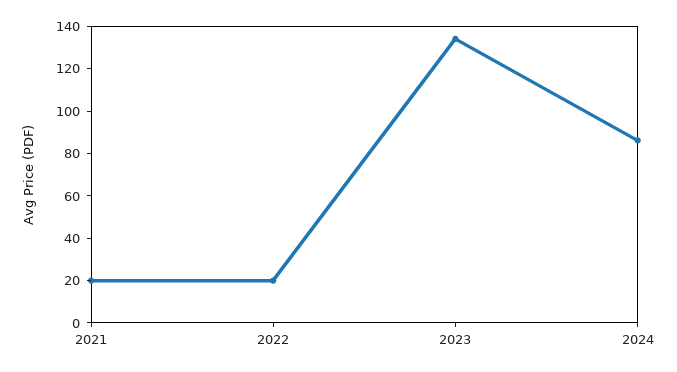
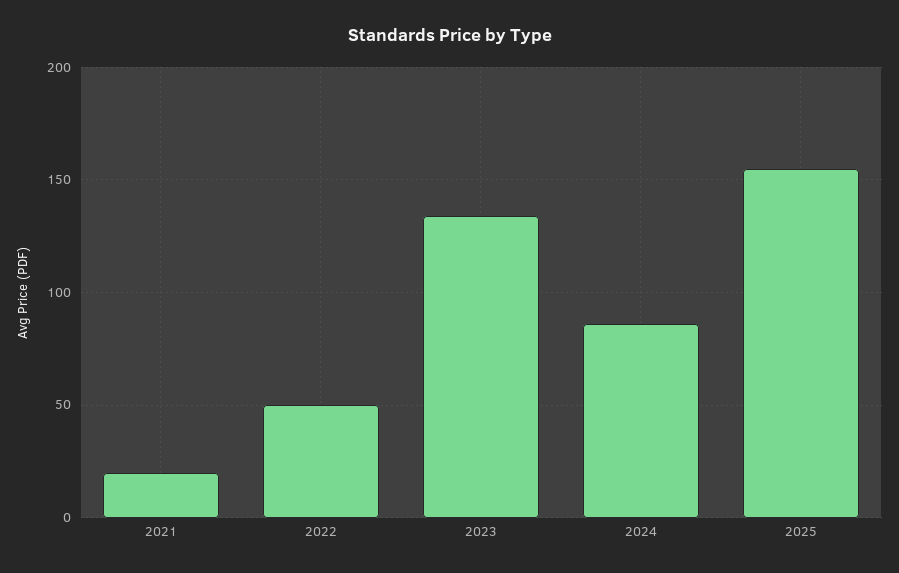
2022: 20 -> 50
2025: none -> 155

